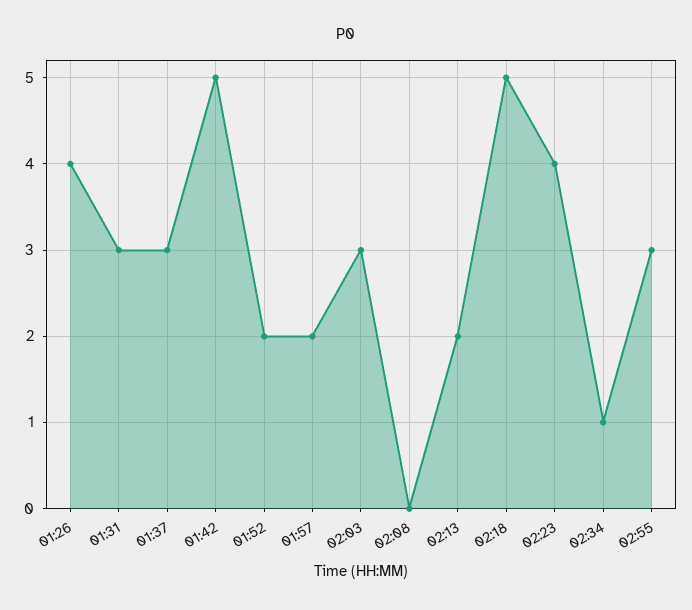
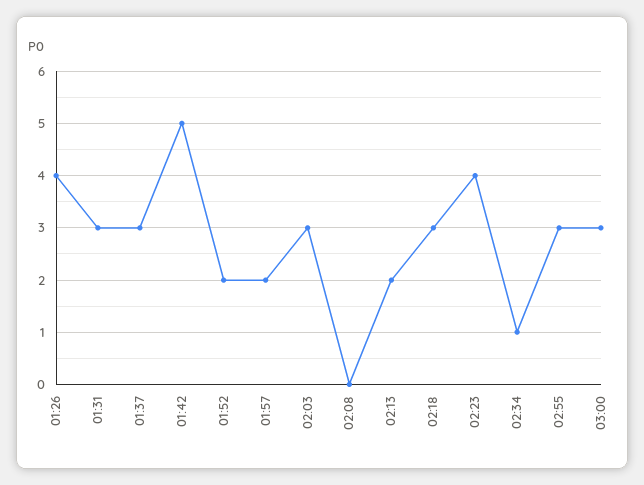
02:18: 5 -> 3
03:00: none -> 3

